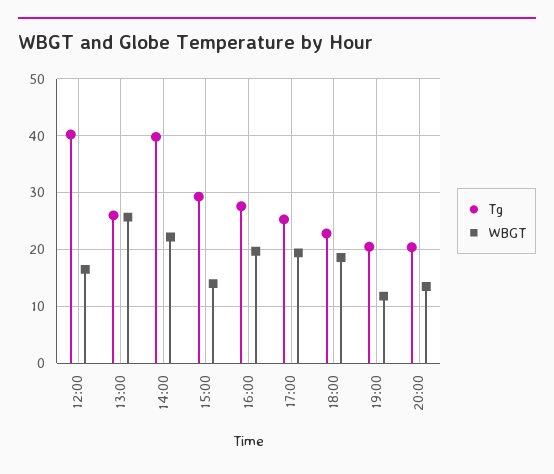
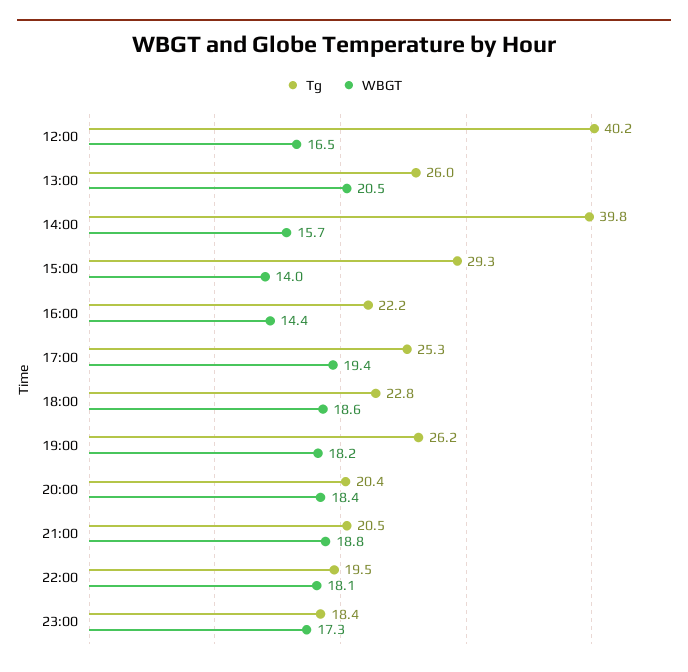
WBGT, 13:00: 26 -> 20.5
WBGT, 14:00: 22 -> 15.7
Tg, 16:00: 28 -> 22.2
WBGT, 16:00: 20 -> 14.4
Tg, 19:00: 20 -> 26.2
WBGT, 19:00: 12 -> 18.2
WBGT, 20:00: 14 -> 18.4
Tg, 21:00: none -> 20.5
WBGT, 21:00: none -> 18.8
Tg, 22:00: none -> 19.5
WBGT, 22:00: none -> 18.1
Tg, 23:00: none -> 18.4
WBGT, 23:00: none -> 17.3

